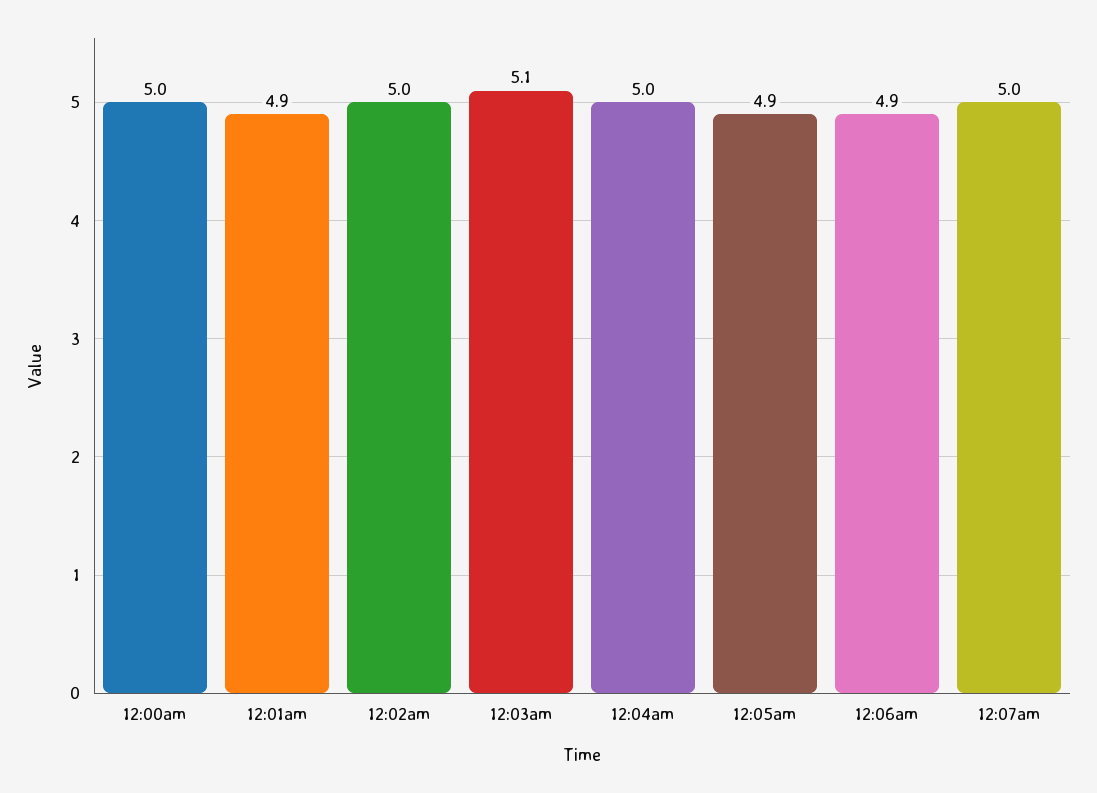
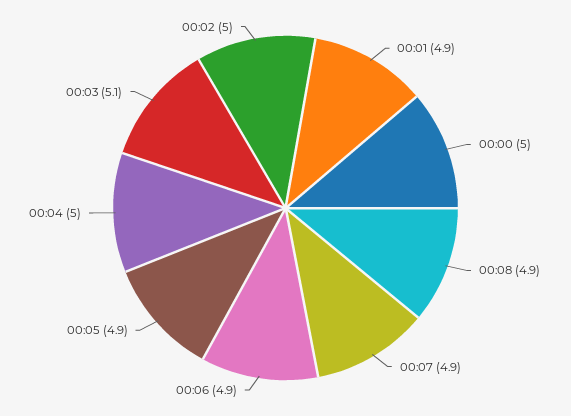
12:07am: 5 -> 4.9
00:08: none -> 4.9

